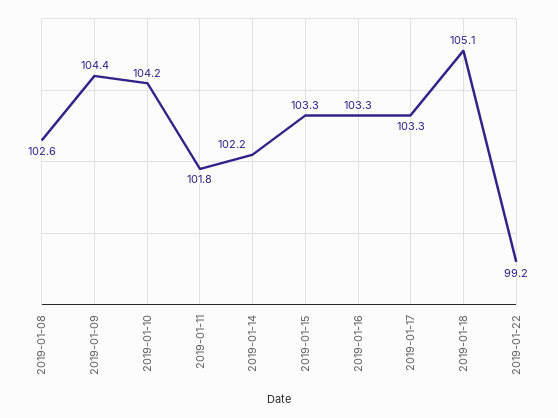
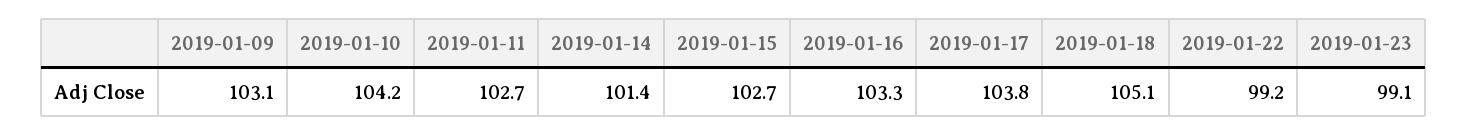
2019-01-08: 102.6 -> none
2019-01-09: 104.4 -> 103.1
2019-01-11: 101.8 -> 102.7
2019-01-14: 102.2 -> 101.4
2019-01-15: 103.3 -> 102.7
2019-01-17: 103.3 -> 103.8
2019-01-23: none -> 99.1

